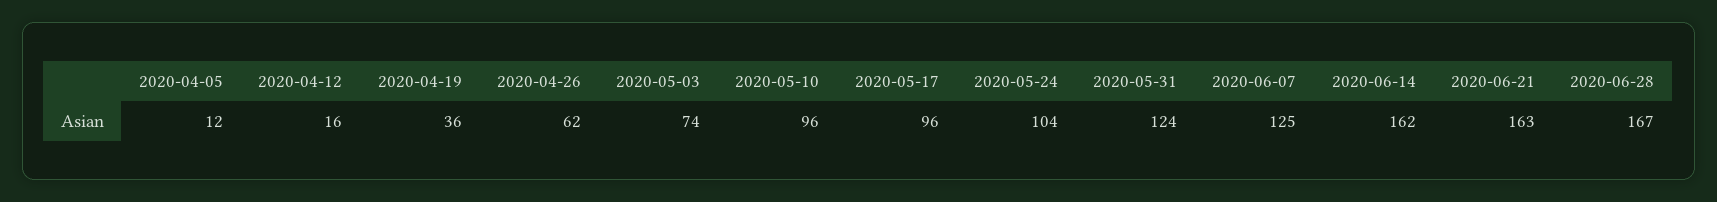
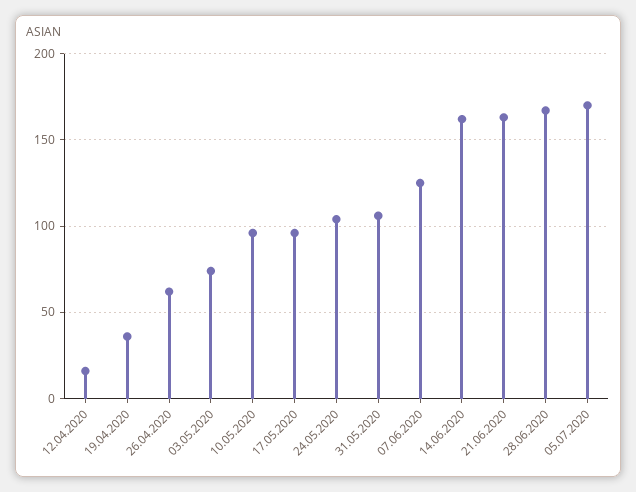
2020-04-05: 12 -> none
2020-05-31: 124 -> 105
05.07.2020: none -> 170

